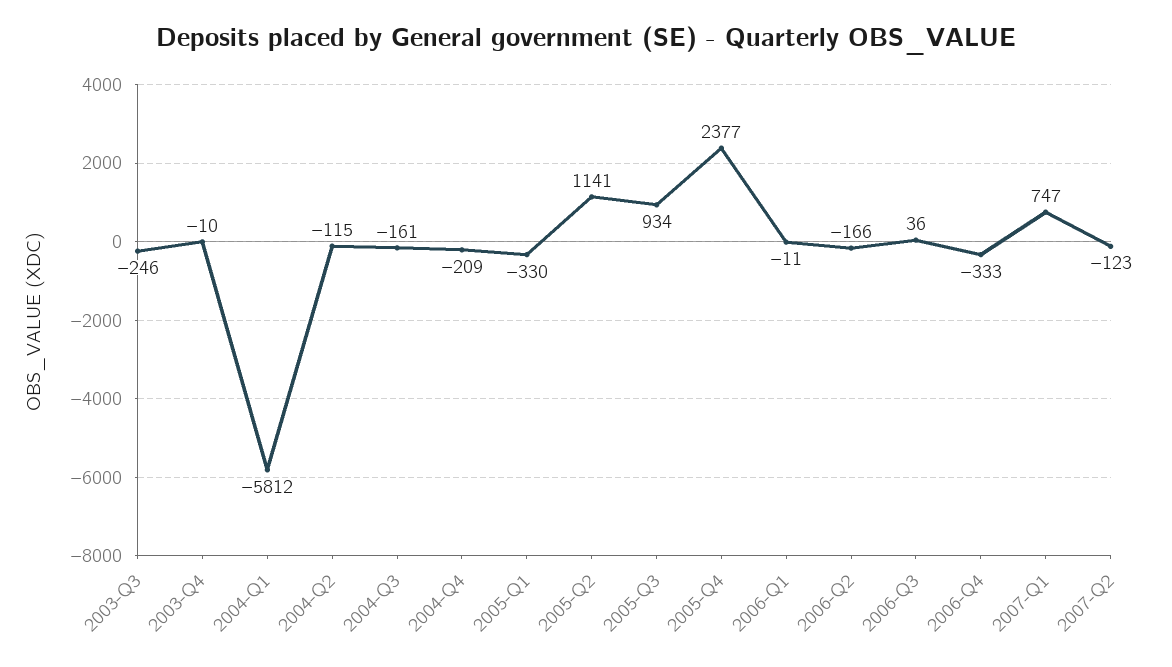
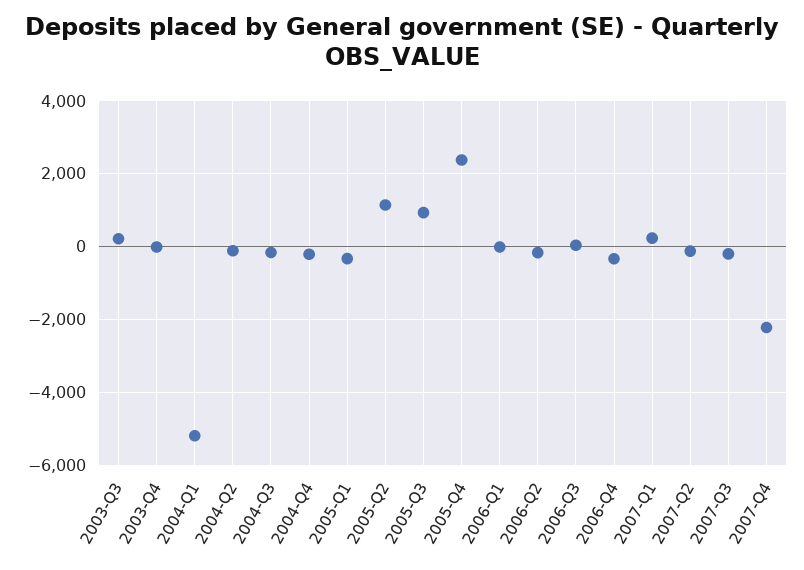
2003-Q3: -246 -> 200
2004-Q1: -5812 -> -5200
2007-Q1: 747 -> 200
2007-Q3: none -> -200
2007-Q4: none -> -2200

